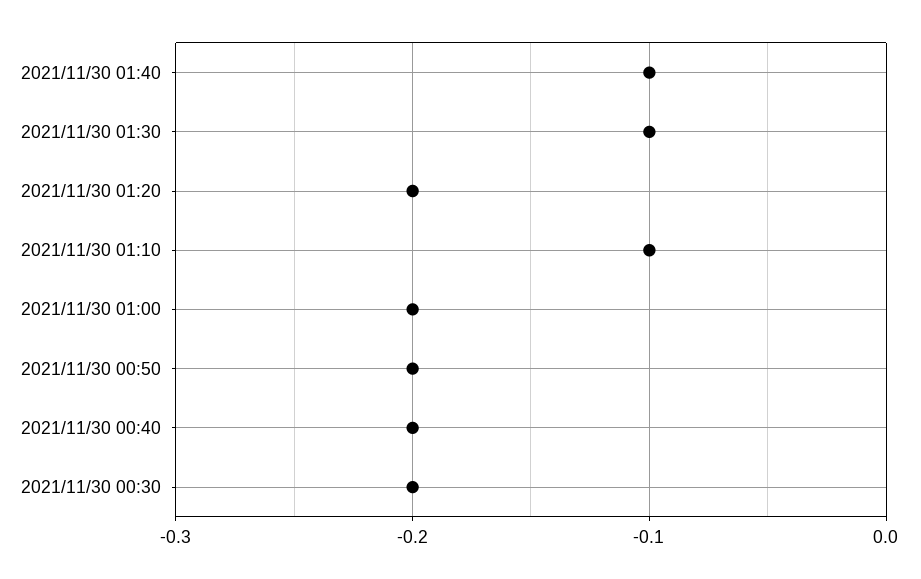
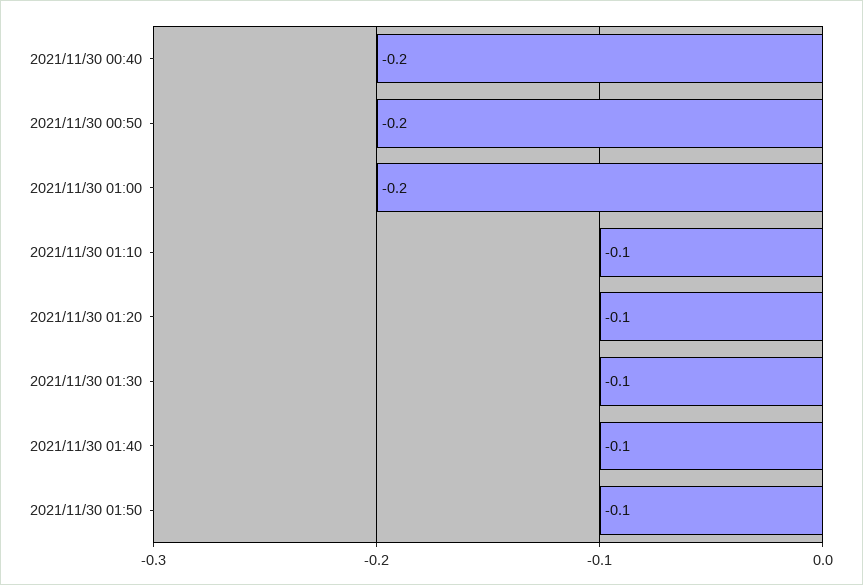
2021/11/30 01:20: -0.2 -> -0.1
2021/11/30 00:30: -0.2 -> none
2021/11/30 01:50: none -> -0.1

